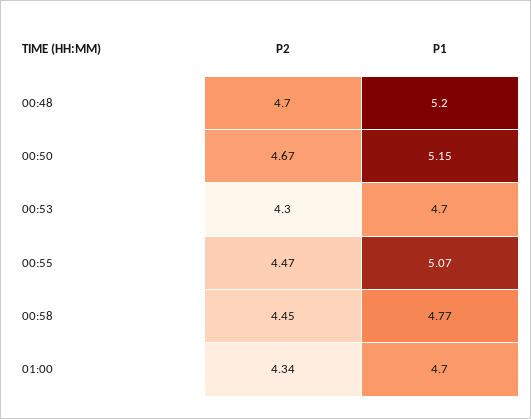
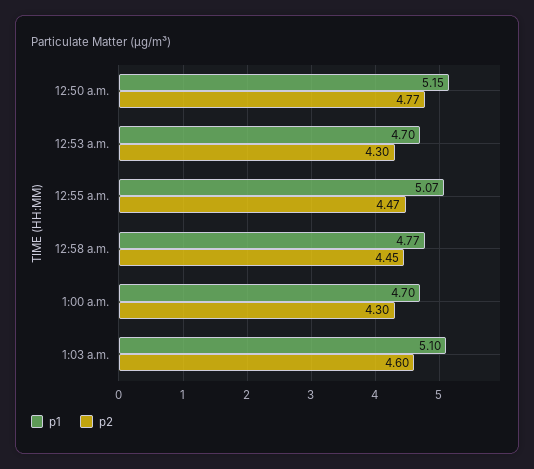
P2, 00:48: 4.7 -> none
P1, 00:48: 5.2 -> none
P2, 00:50: 4.67 -> 4.77
P2, 01:00: 4.34 -> 4.3
P1, 1:03 a.m.: none -> 5.1
P2, 1:03 a.m.: none -> 4.6

